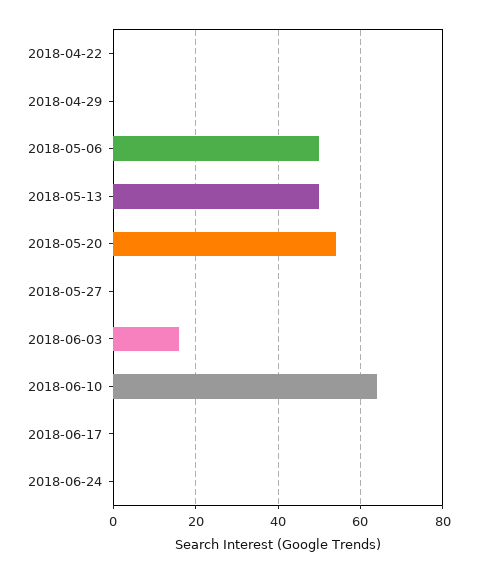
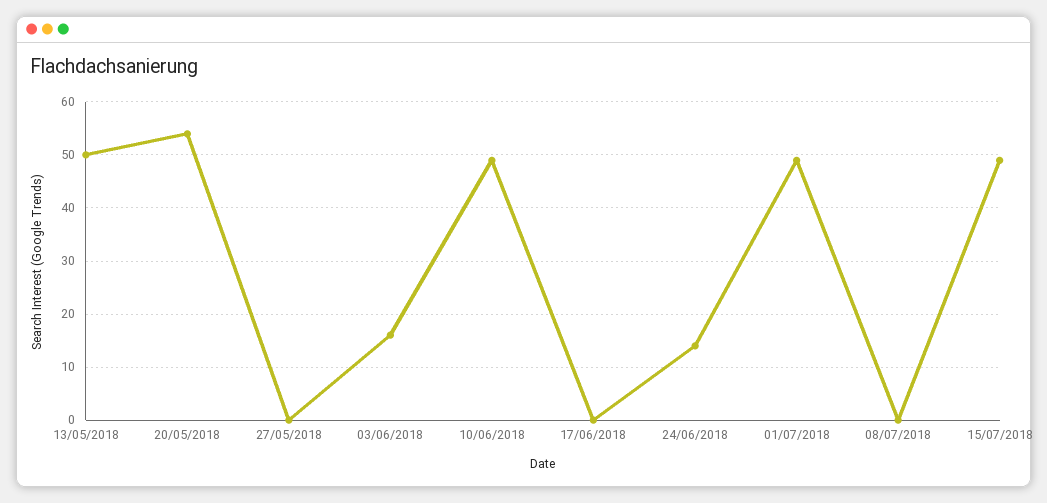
2018-04-22: 0 -> none
2018-04-29: 0 -> none
2018-05-06: 50 -> none
2018-06-10: 65 -> 50
2018-06-24: 0 -> 15
01/07/2018: none -> 50
08/07/2018: none -> 0
15/07/2018: none -> 50

